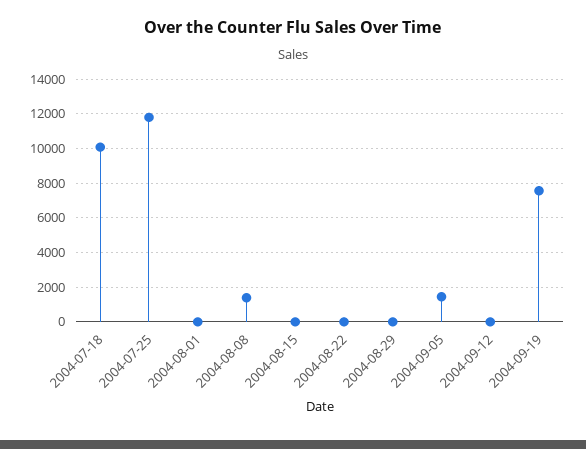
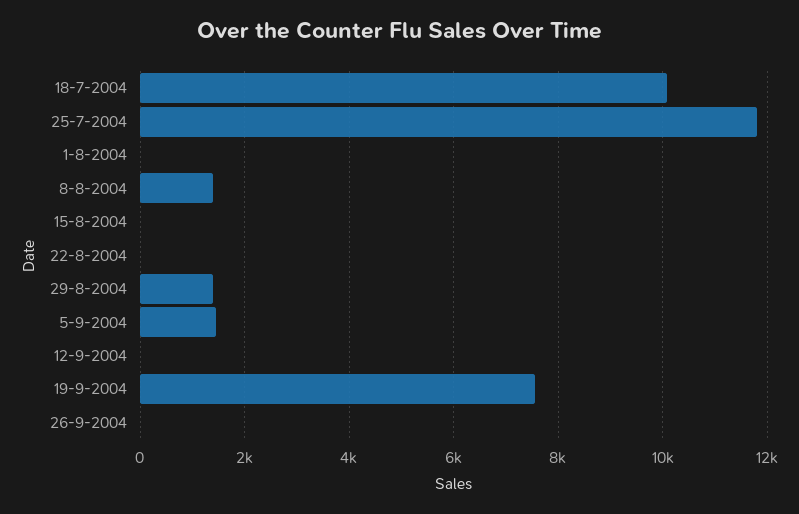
2004-08-29: 0 -> 1400
26-9-2004: none -> 0

